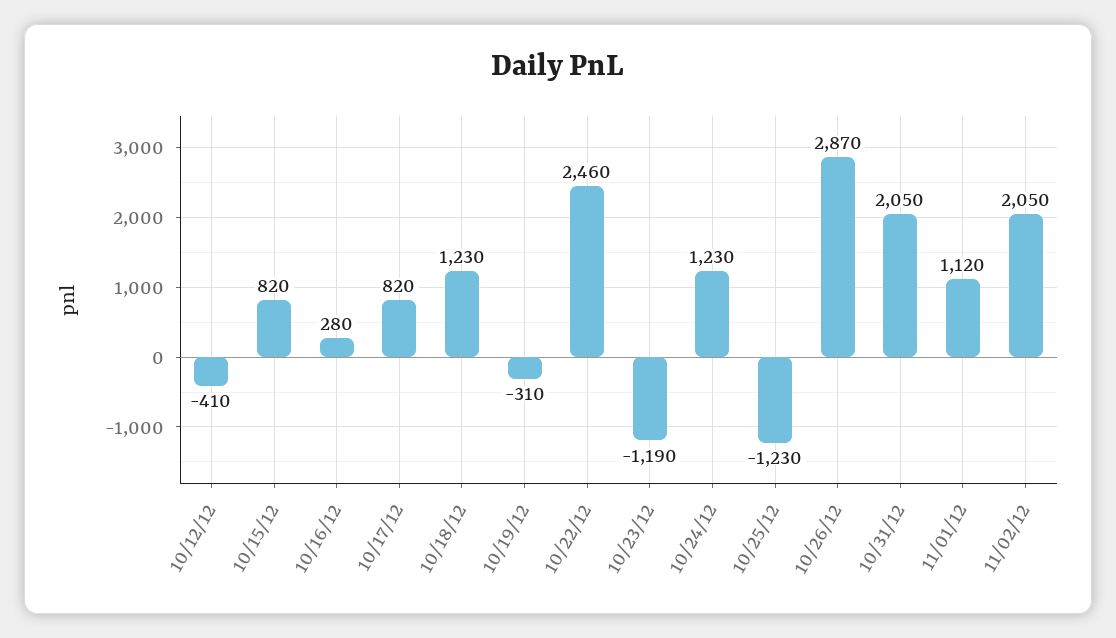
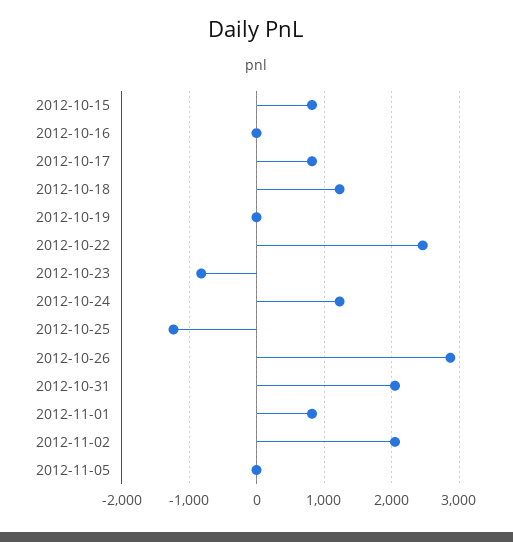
10/12/12: -410 -> none
10/16/12: 280 -> 0
10/19/12: -310 -> 0
10/23/12: -1190 -> -800
11/01/12: 1120 -> 800
2012-11-05: none -> 0

